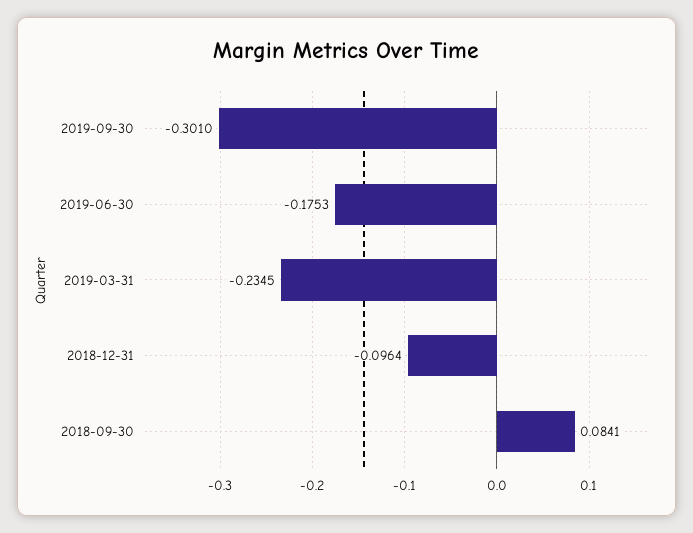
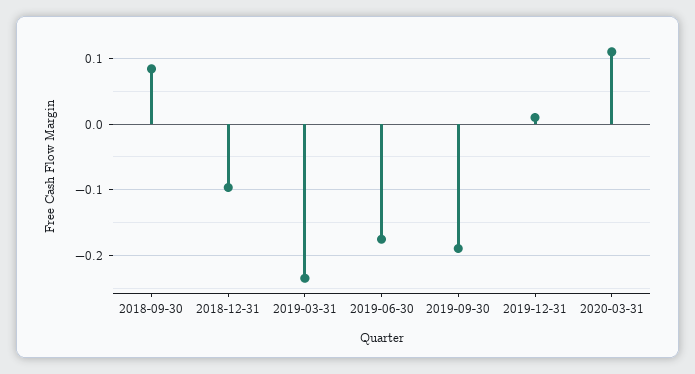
2019-09-30: -0.301 -> -0.19
2019-12-31: none -> 0.01
2020-03-31: none -> 0.11

